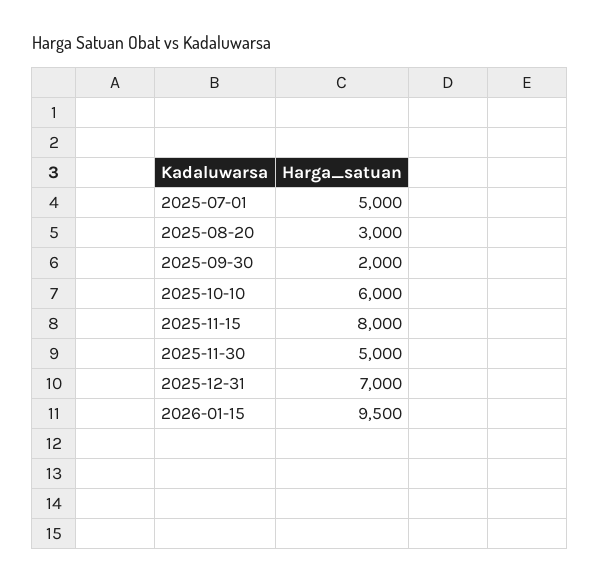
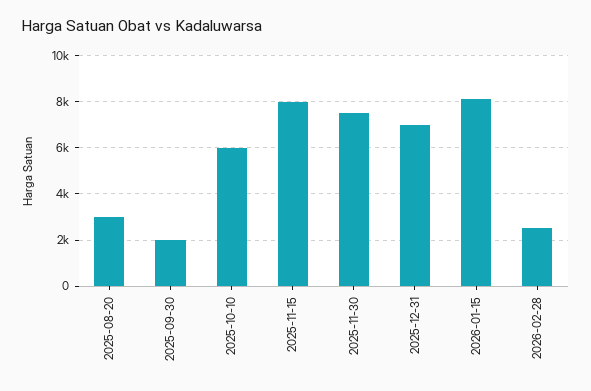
2025-07-01: 5000 -> none
2025-11-30: 5000 -> 7500
2026-01-15: 9500 -> 8000
2026-02-28: none -> 2500

